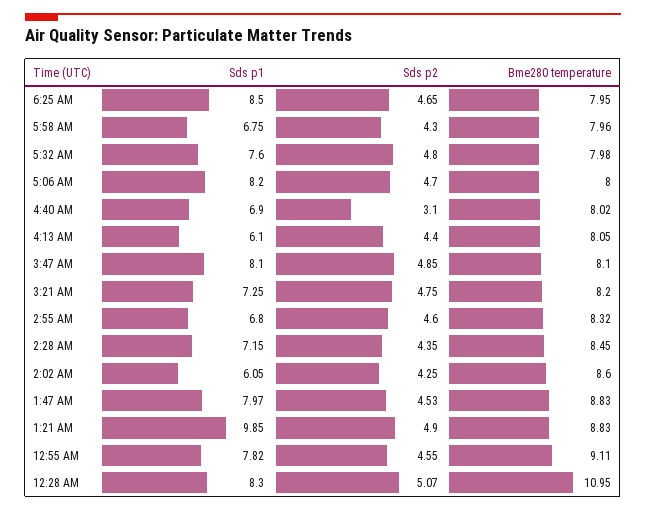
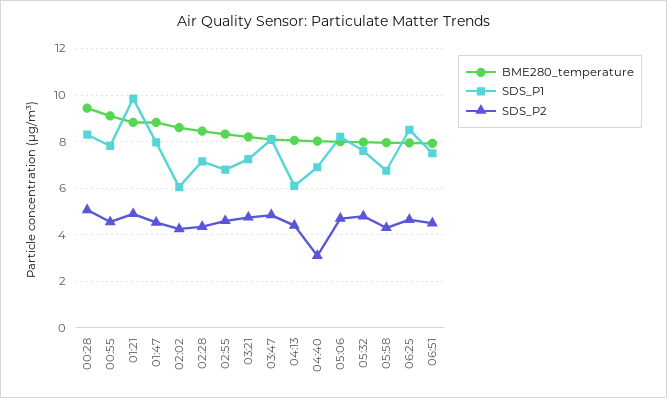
Bme280 temperature, 12:28 AM: 10.95 -> 9.5
Bme280 temperature, 06:51: none -> 8
Sds p1, 06:51: none -> 7.5
Sds p2, 06:51: none -> 4.5

